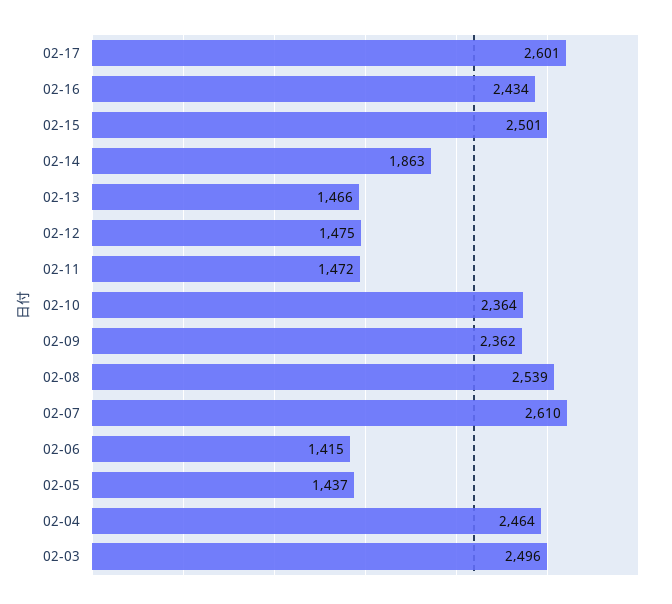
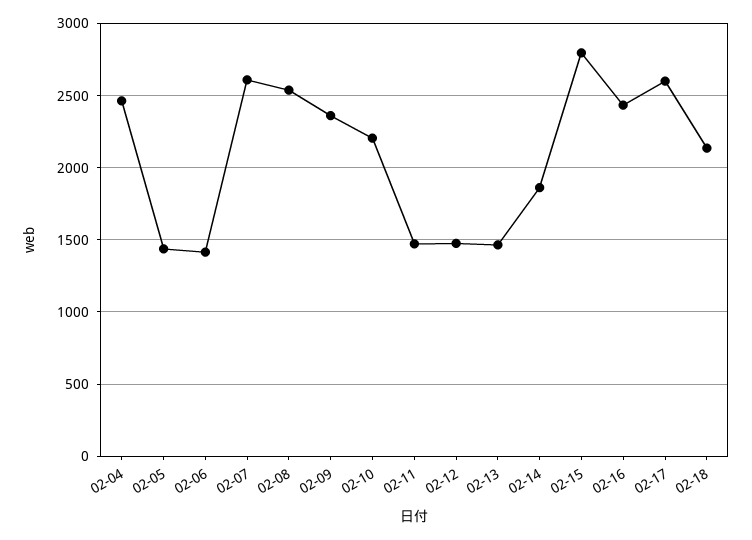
02-15: 2501 -> 2800
02-10: 2364 -> 2200
02-03: 2496 -> none
02-18: none -> 2150

